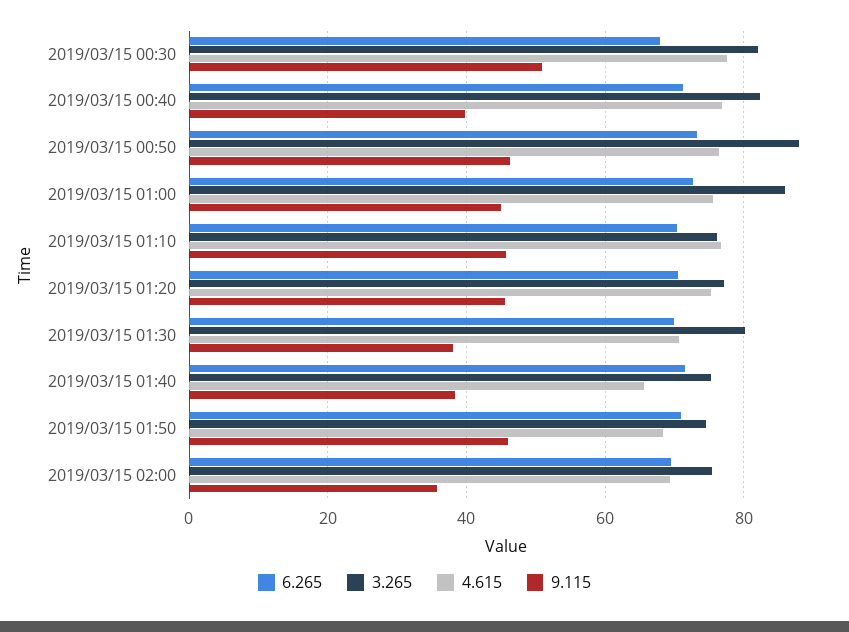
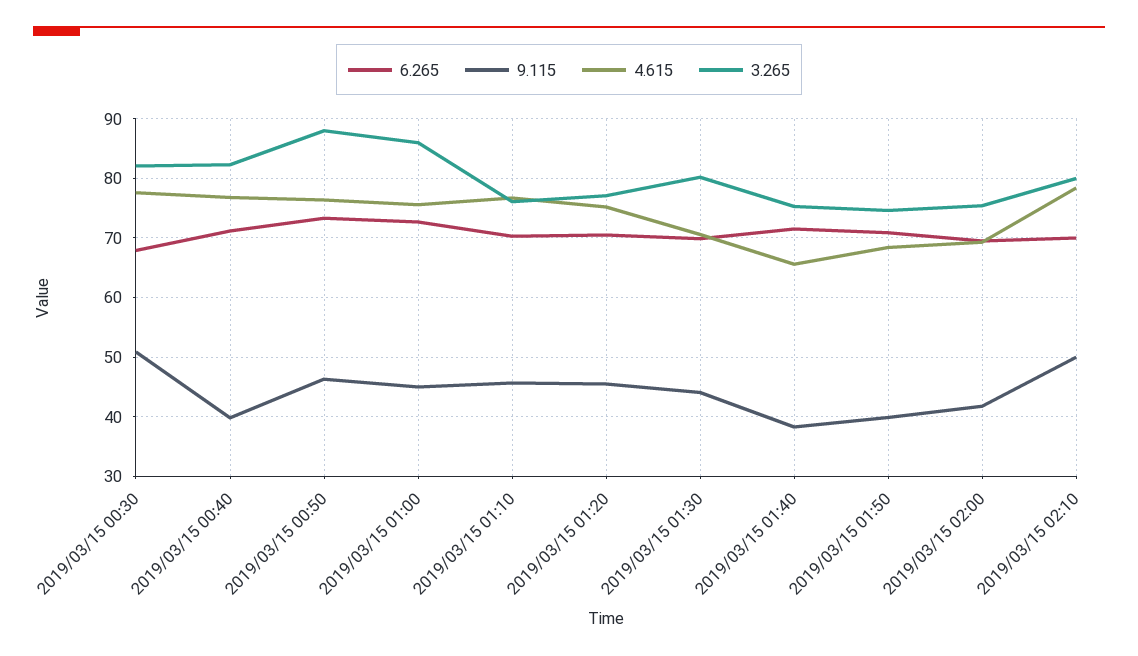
9.115, 2019/03/15 01:30: 38 -> 44
9.115, 2019/03/15 01:50: 46 -> 40
9.115, 2019/03/15 02:00: 36 -> 42
6.265, 2019/03/15 02:10: none -> 70
9.115, 2019/03/15 02:10: none -> 50
4.615, 2019/03/15 02:10: none -> 78
3.265, 2019/03/15 02:10: none -> 80

